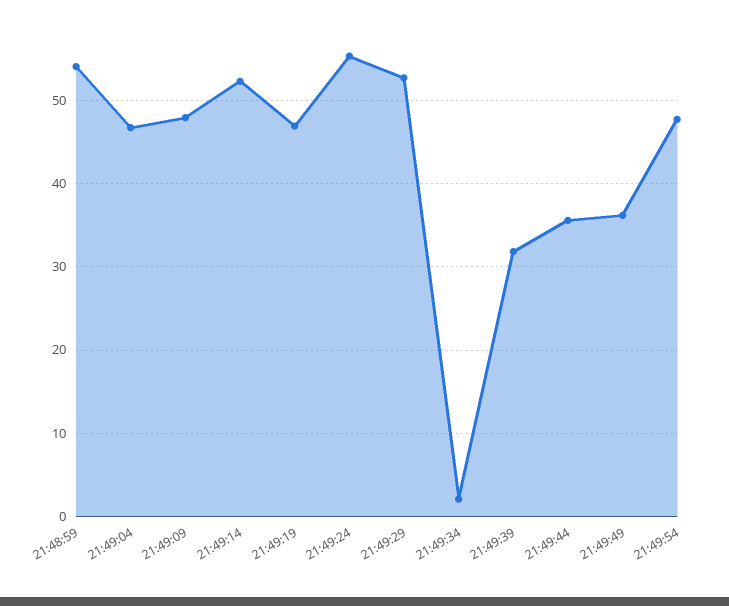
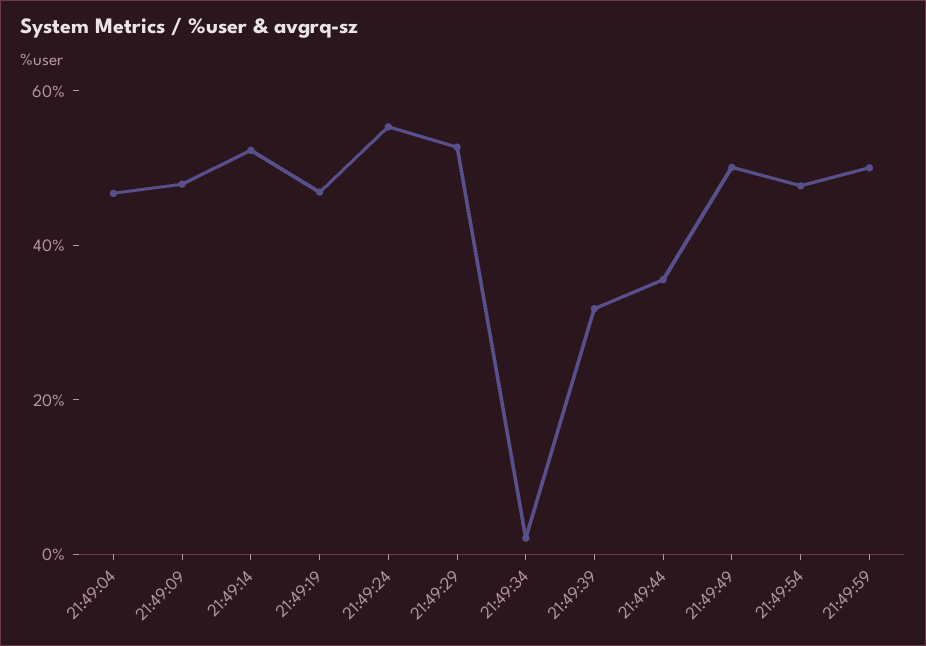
21:48:59: 54 -> none
21:49:49: 36 -> 50
21:49:59: none -> 50

